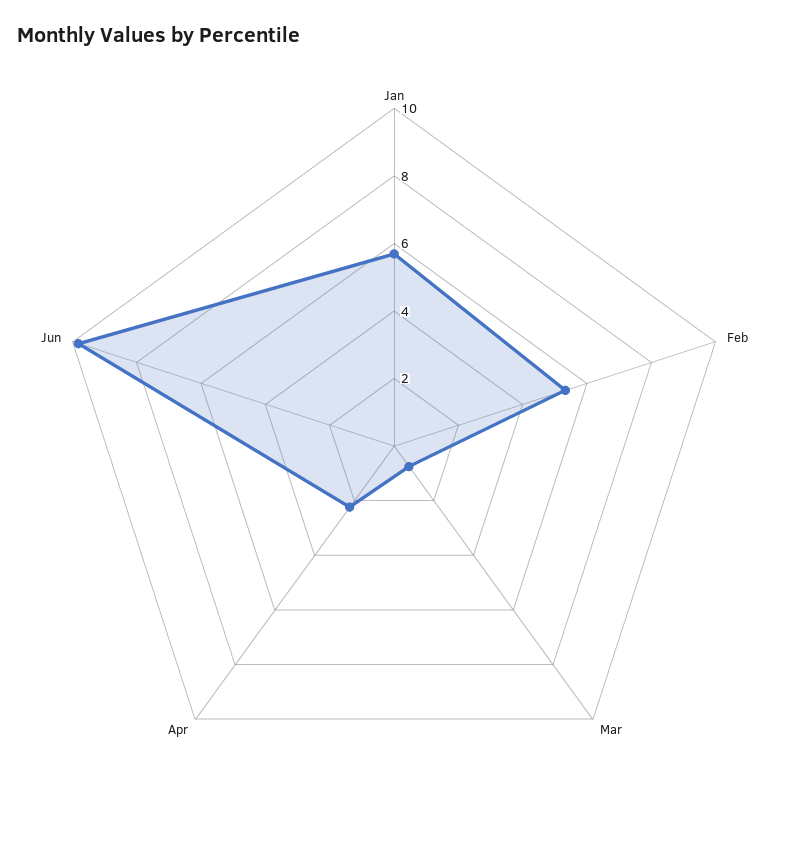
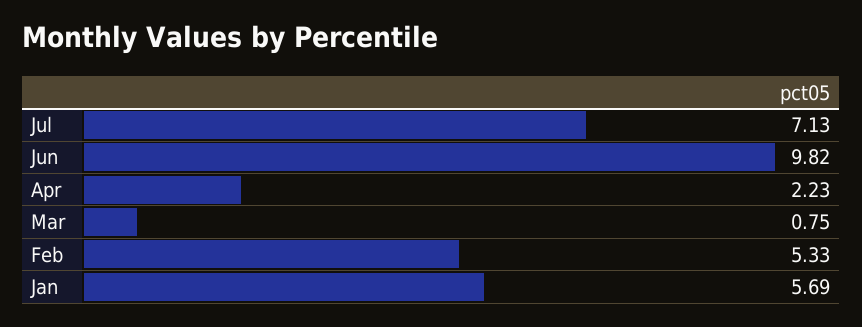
Jul: none -> 7.13

